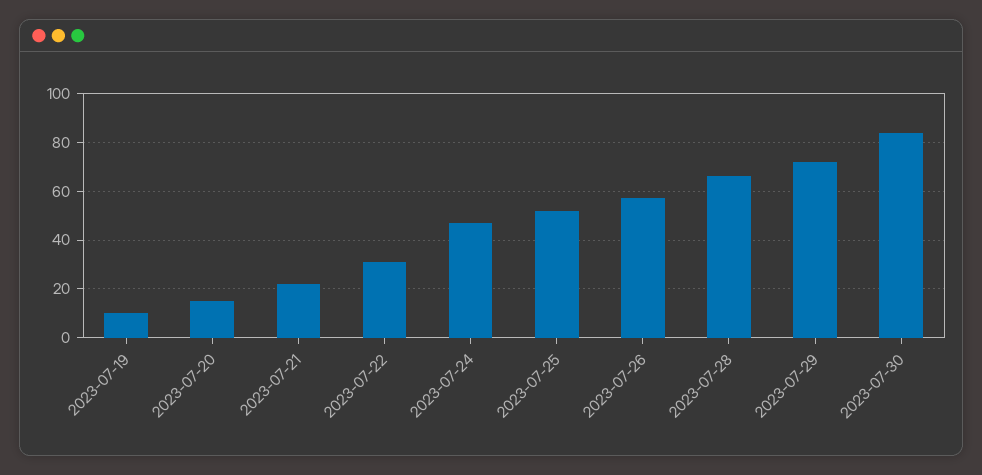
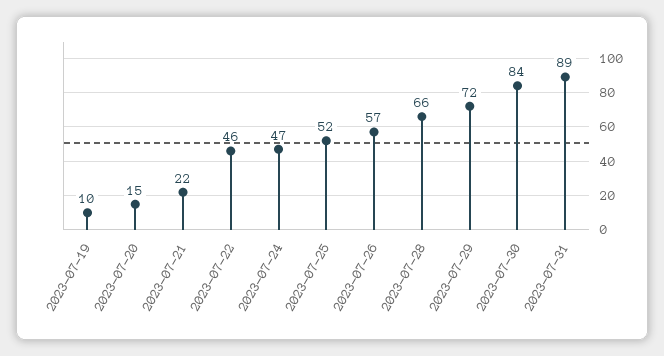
2023-07-22: 30 -> 46
2023-07-31: none -> 89

